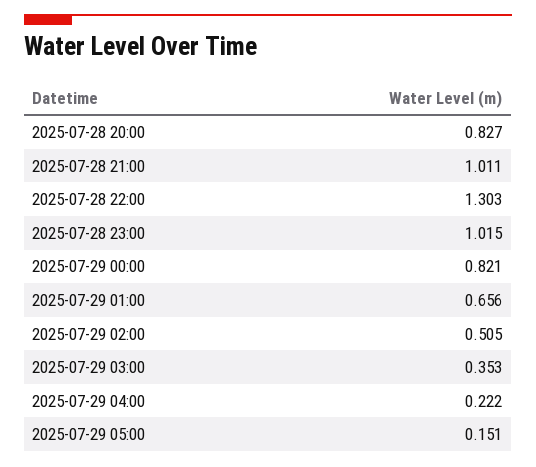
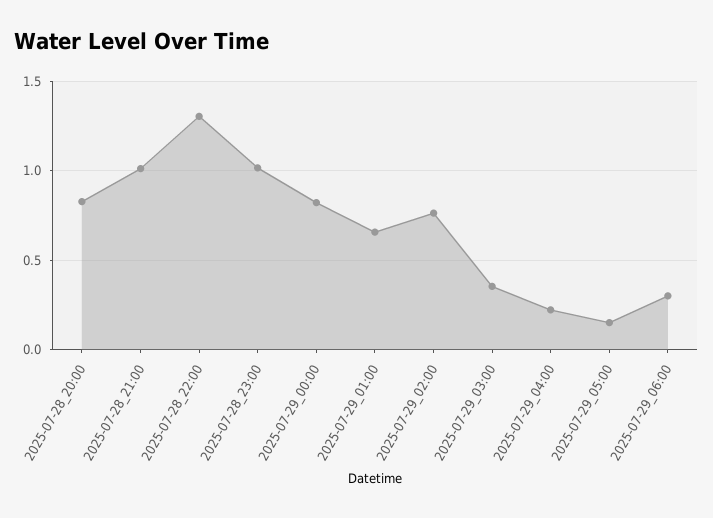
2025-07-29 02:00: 0.505 -> 0.75
2025-07-29_06:00: none -> 0.3

